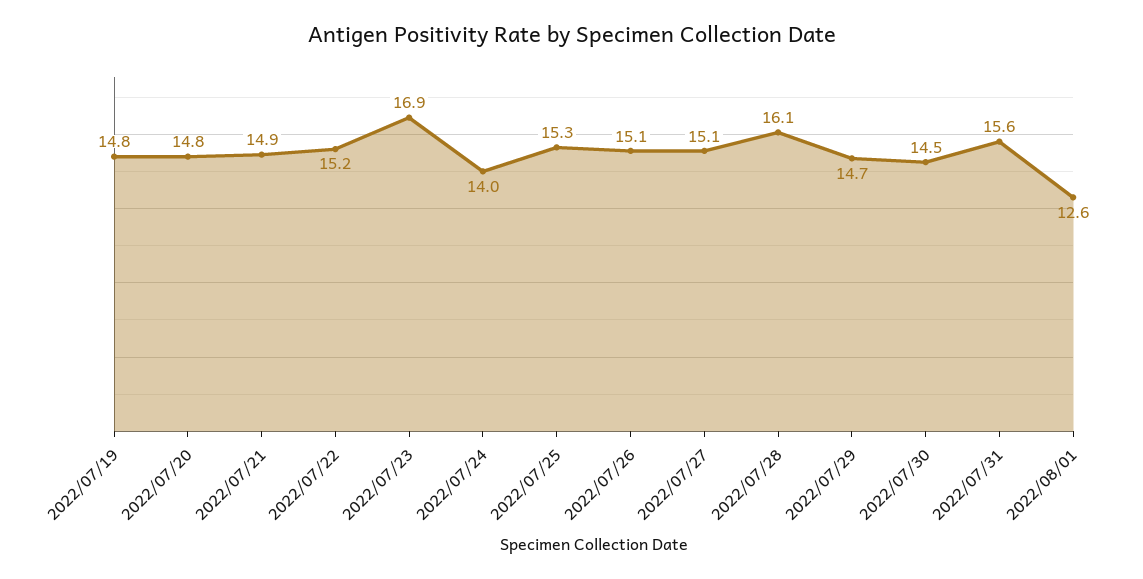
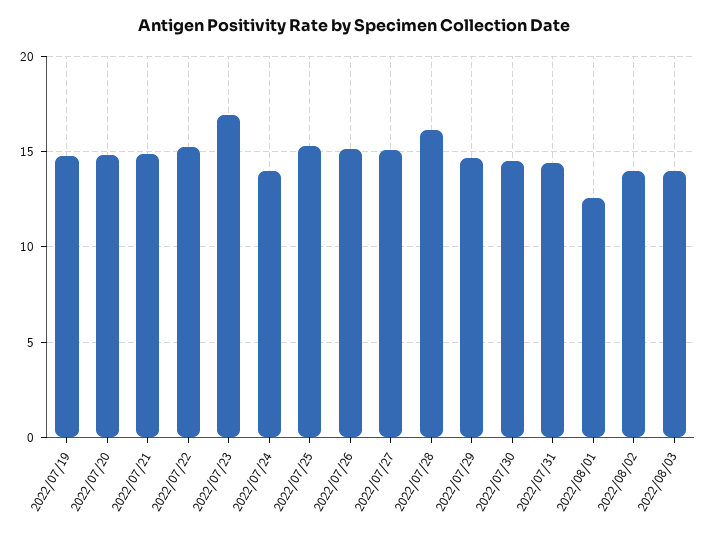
2022/07/31: 15.6 -> 14.5
2022/08/02: none -> 14
2022/08/03: none -> 14

